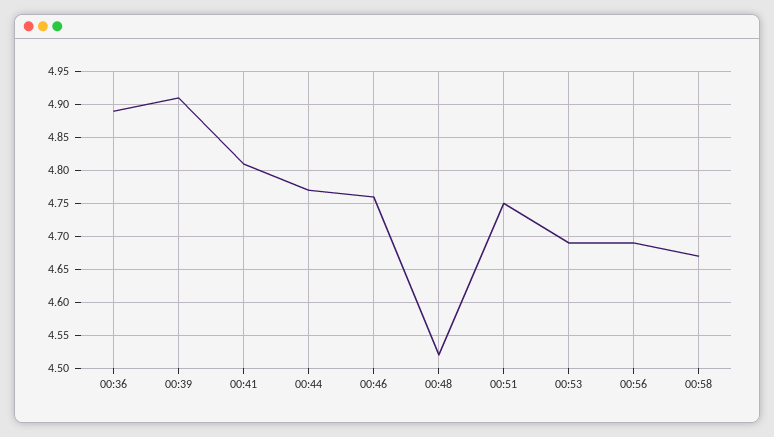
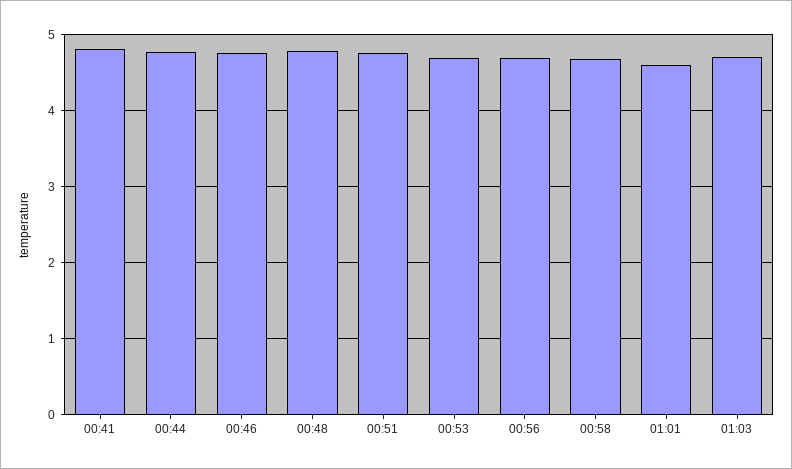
00:36: 4.89 -> none
00:39: 4.91 -> none
00:48: 4.52 -> 4.8
01:01: none -> 4.6
01:03: none -> 4.7

